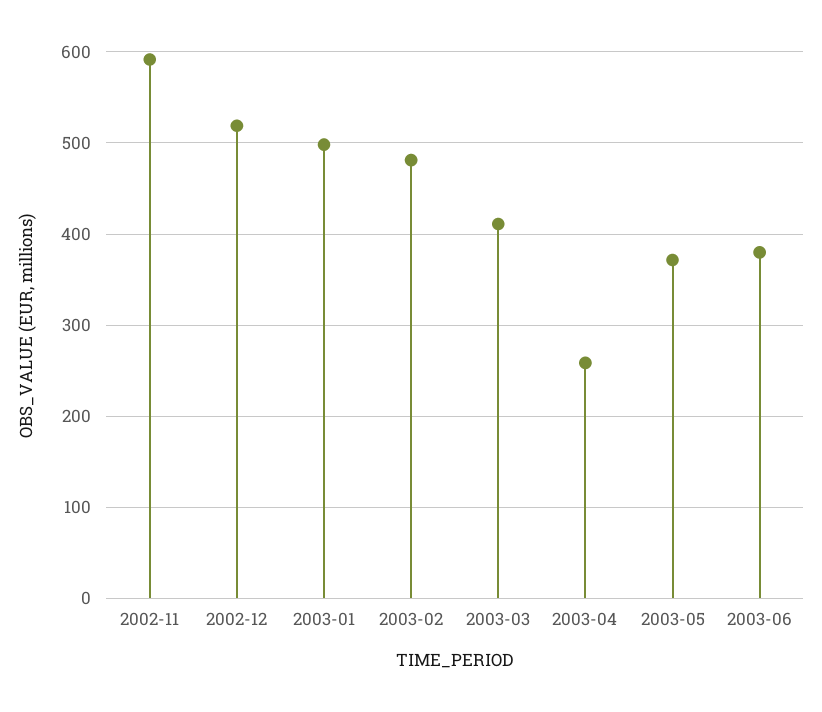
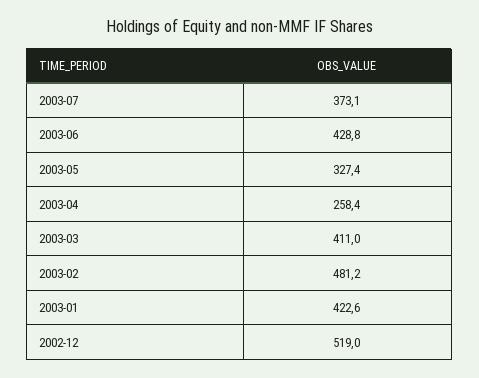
2002-11: 590 -> none
2003-01: 500 -> 422.6
2003-05: 370 -> 327.4
2003-06: 380 -> 428.8
2003-07: none -> 373.1

